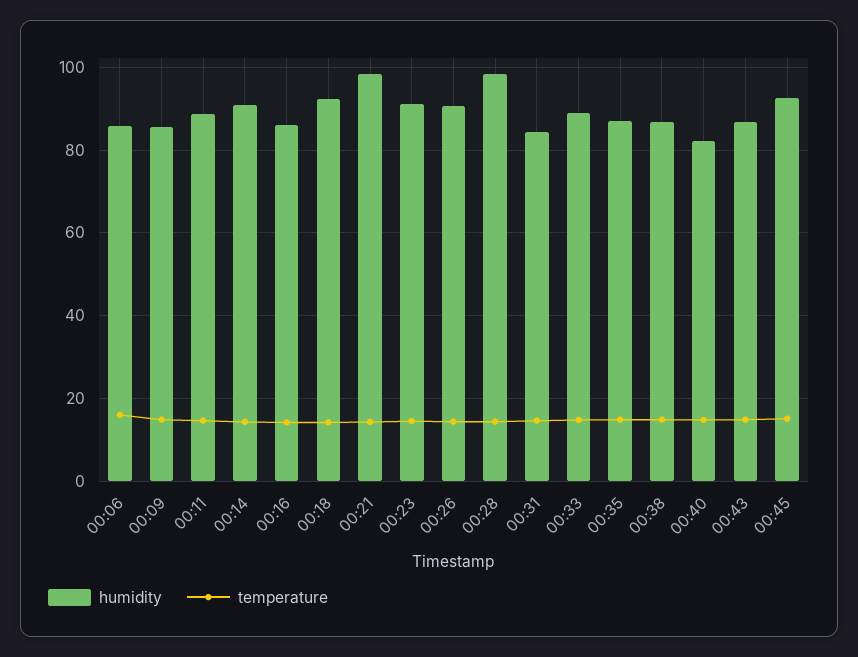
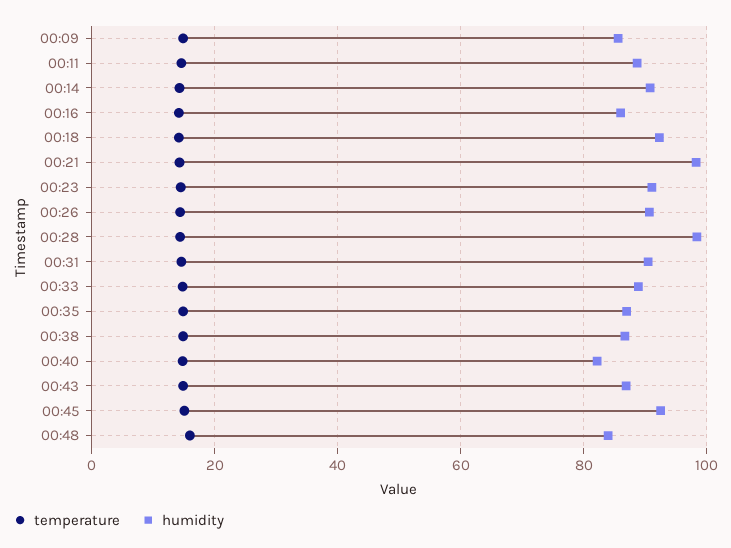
humidity, 00:06: 86 -> none
temperature, 00:06: 16 -> none
humidity, 00:31: 84 -> 90
temperature, 00:48: none -> 16
humidity, 00:48: none -> 84

